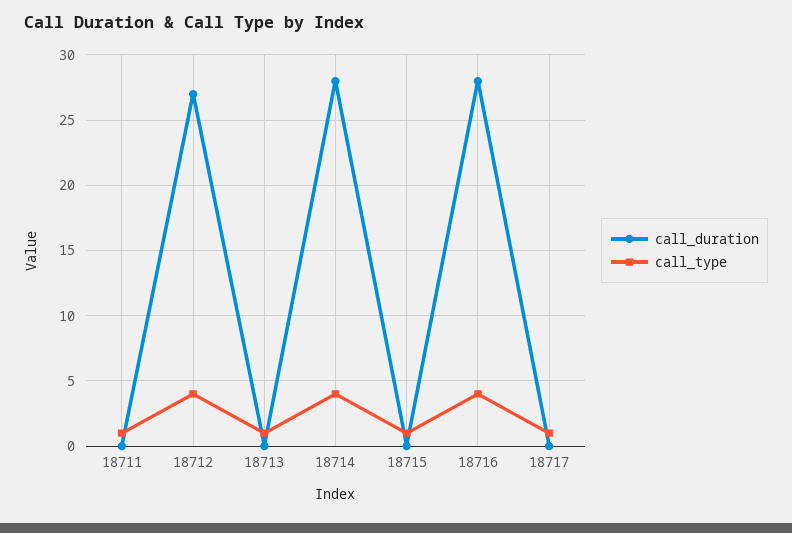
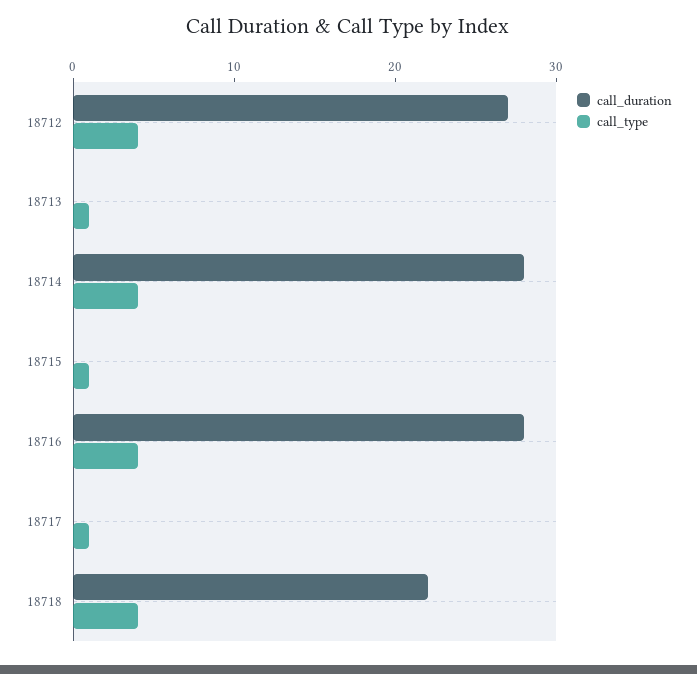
call_duration, 18711: 0 -> none
call_type, 18711: 1 -> none
call_duration, 18718: none -> 22
call_type, 18718: none -> 4

